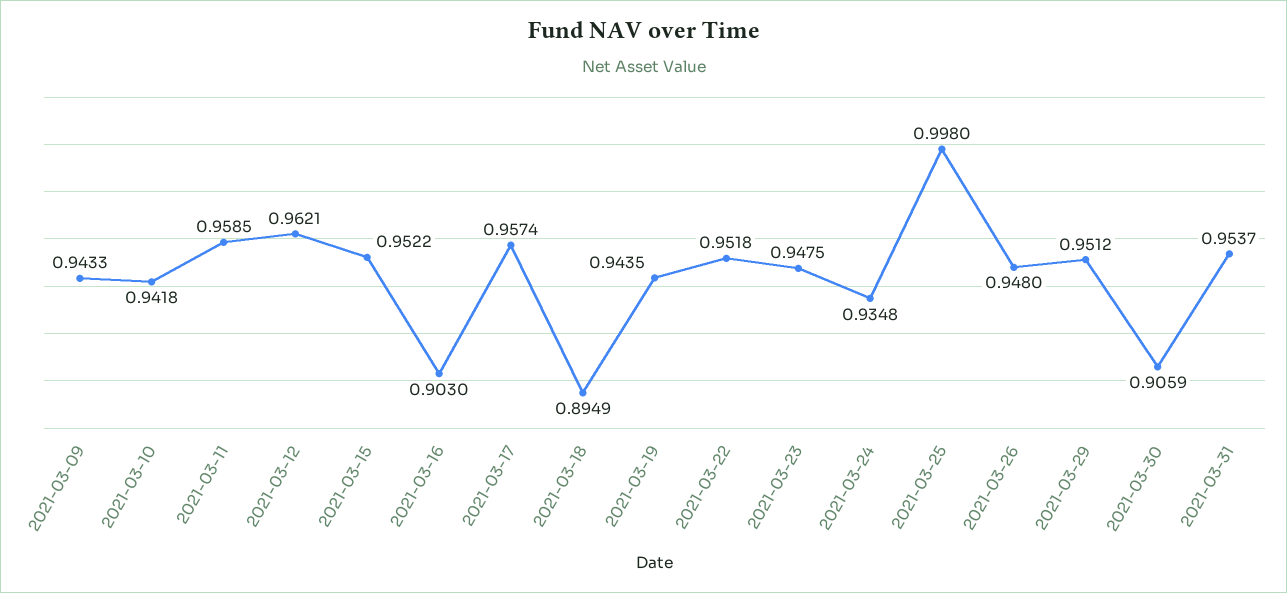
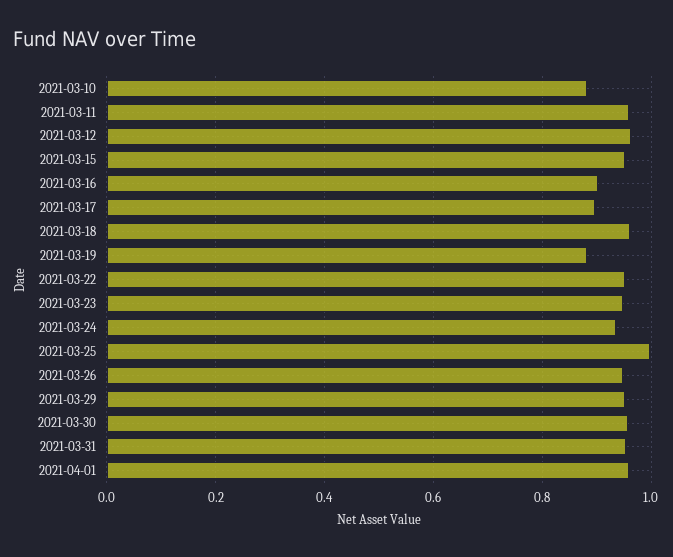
2021-03-09: 0.9433 -> none
2021-03-10: 0.9418 -> 0.88
2021-03-17: 0.9574 -> 0.9
2021-03-18: 0.8949 -> 0.96
2021-03-19: 0.9435 -> 0.88
2021-03-30: 0.9059 -> 0.96
2021-04-01: none -> 0.96

